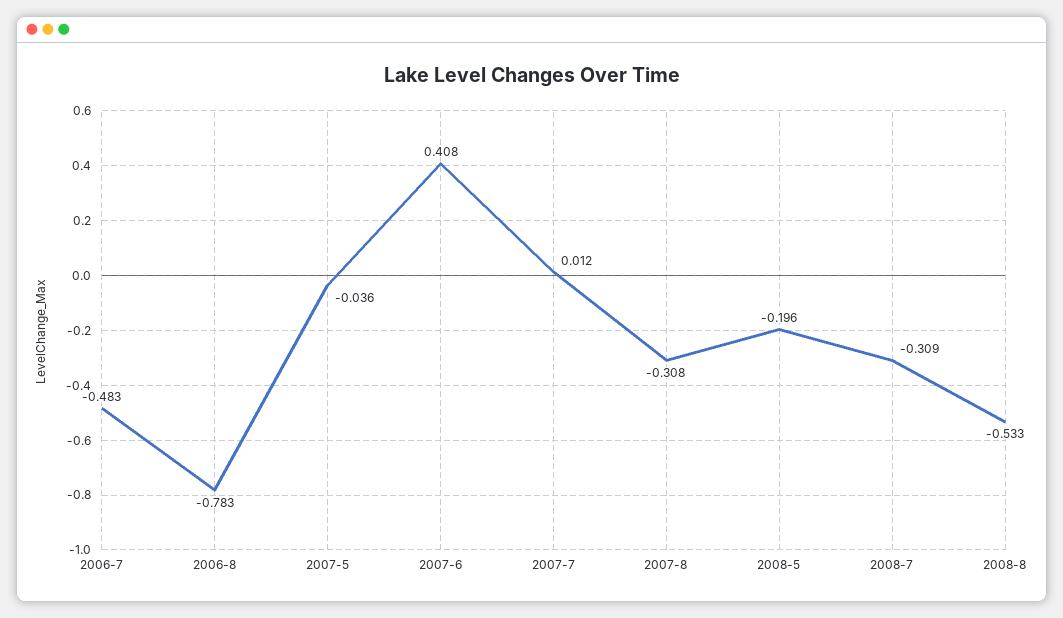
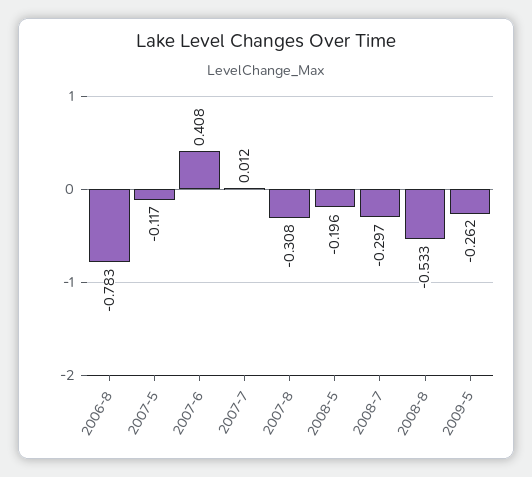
2006-7: -0.483 -> none
2007-5: -0.036 -> -0.117
2008-7: -0.309 -> -0.297
2009-5: none -> -0.262

